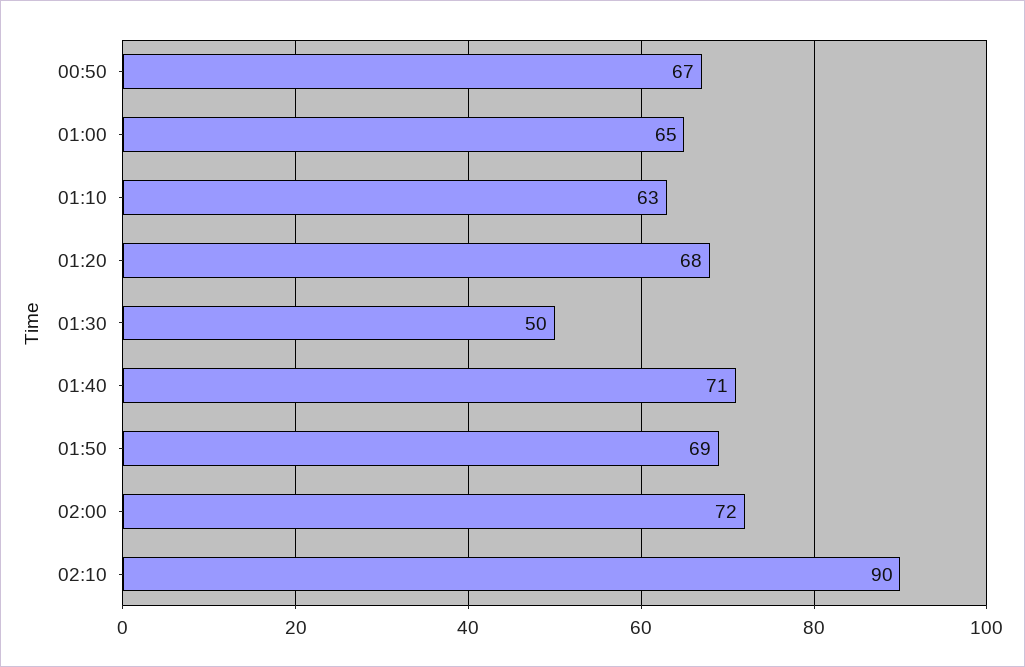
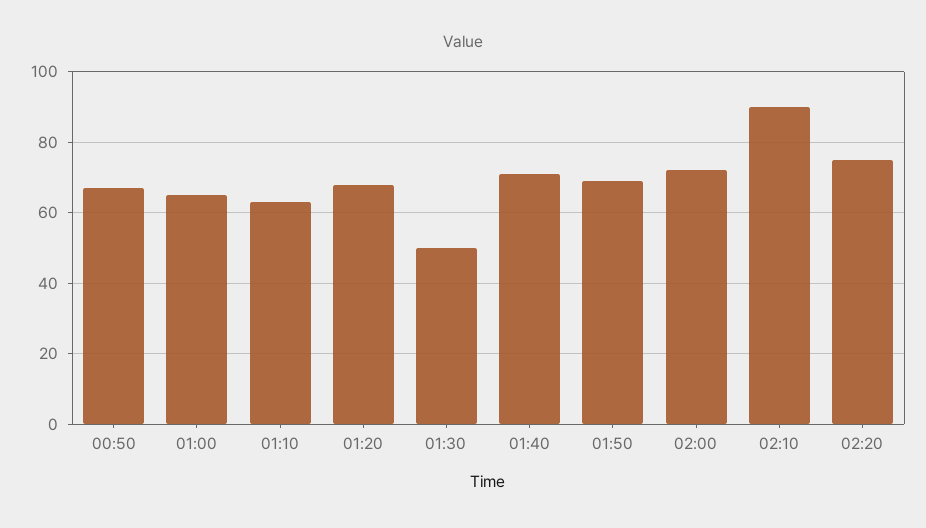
02:20: none -> 75

